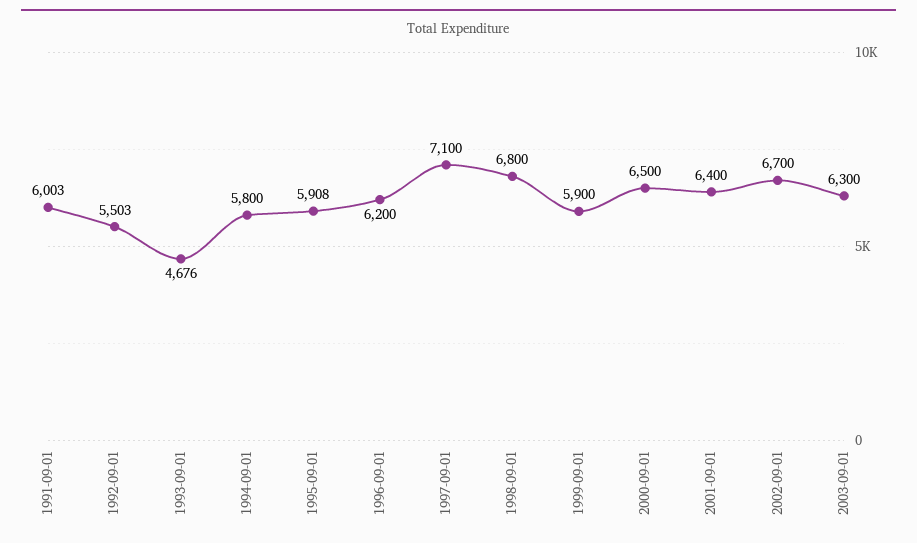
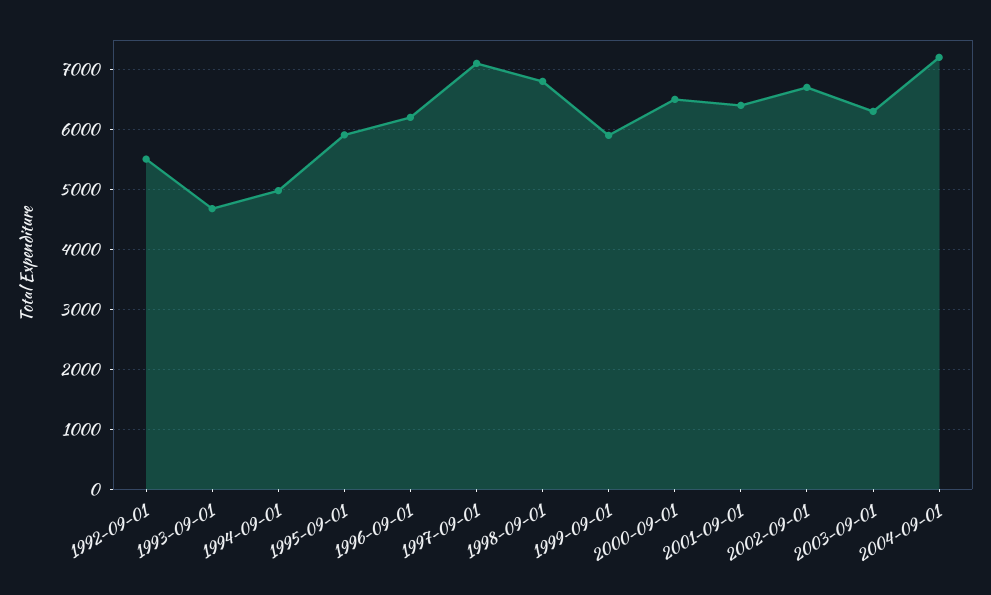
1991-09-01: 6003 -> none
1994-09-01: 5800 -> 5000
2004-09-01: none -> 7200

